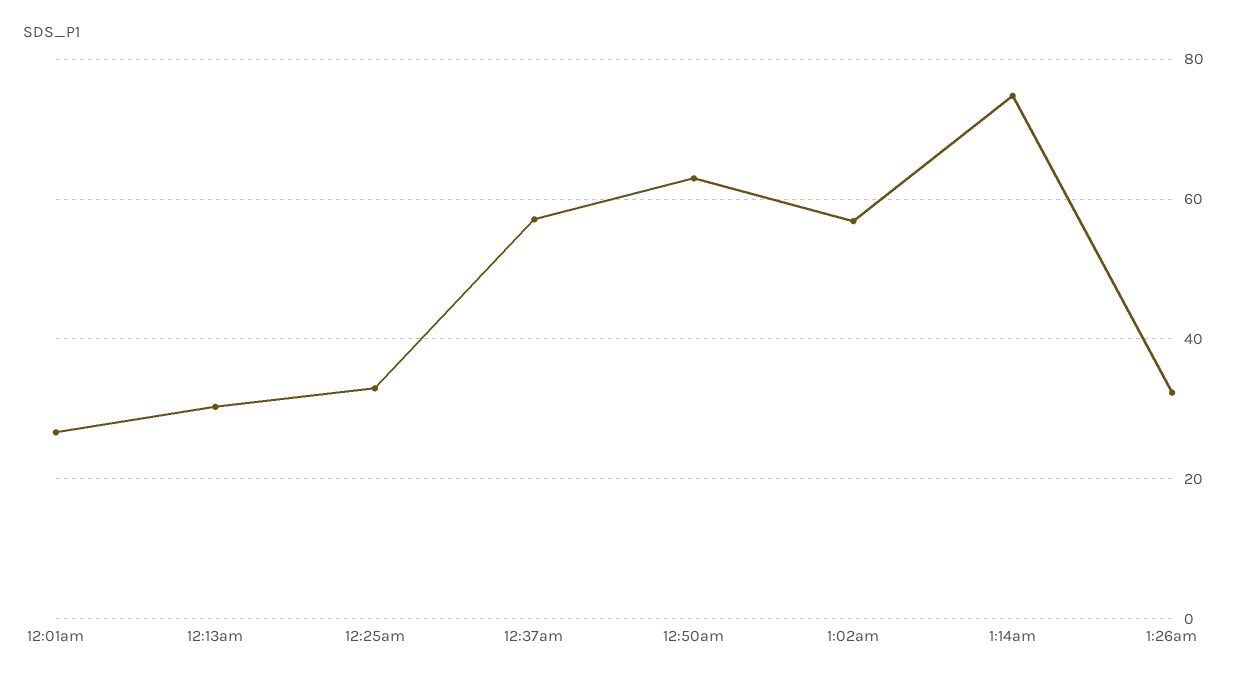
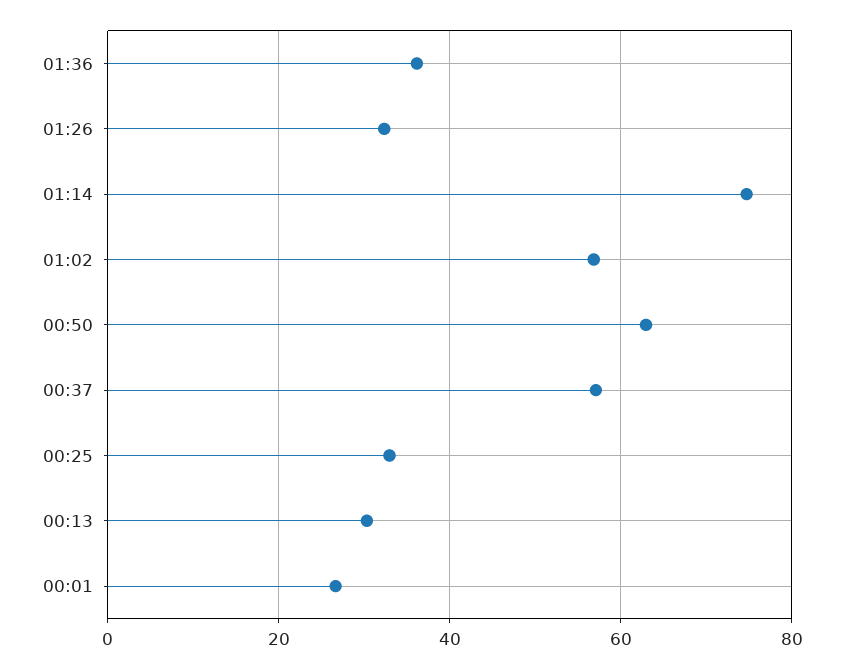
01:36: none -> 36

